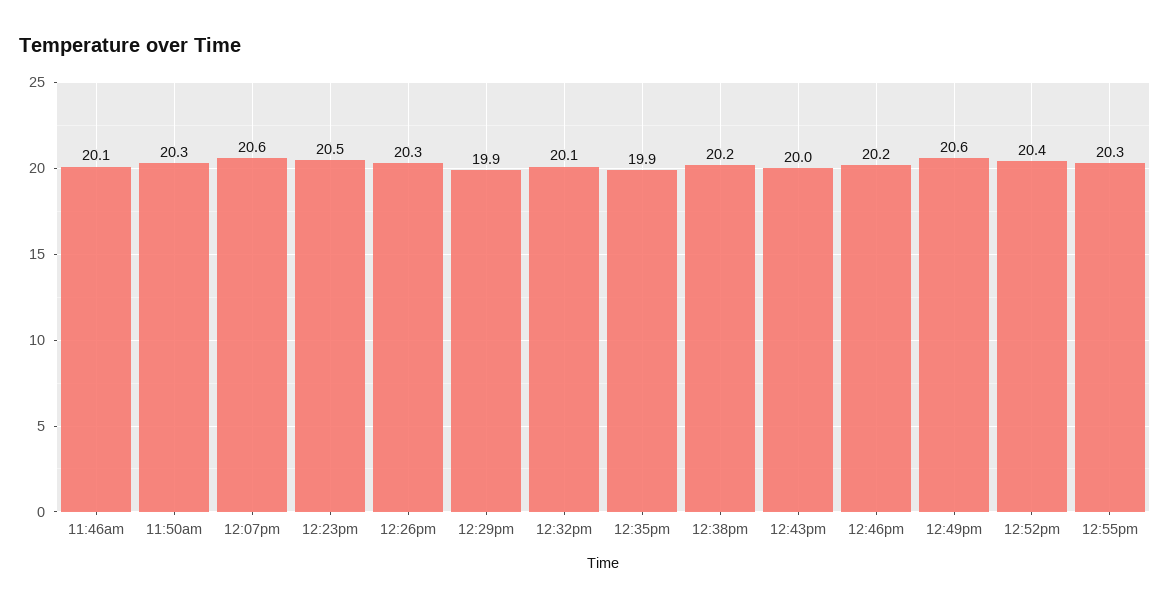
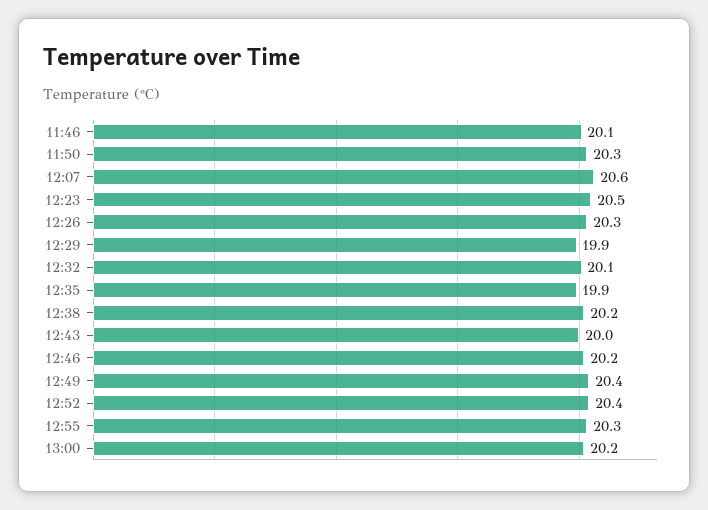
12:49pm: 20.6 -> 20.4
13:00: none -> 20.2

